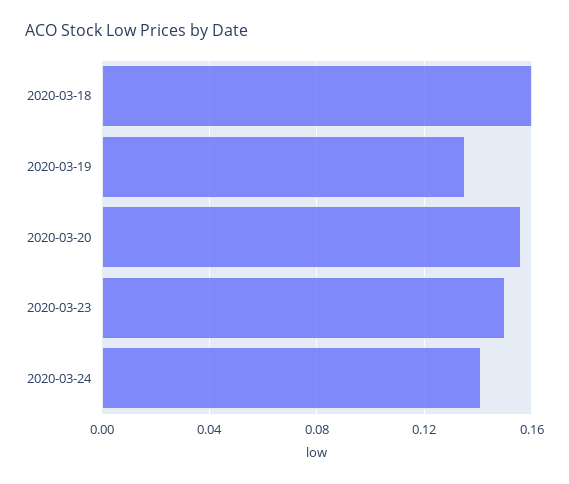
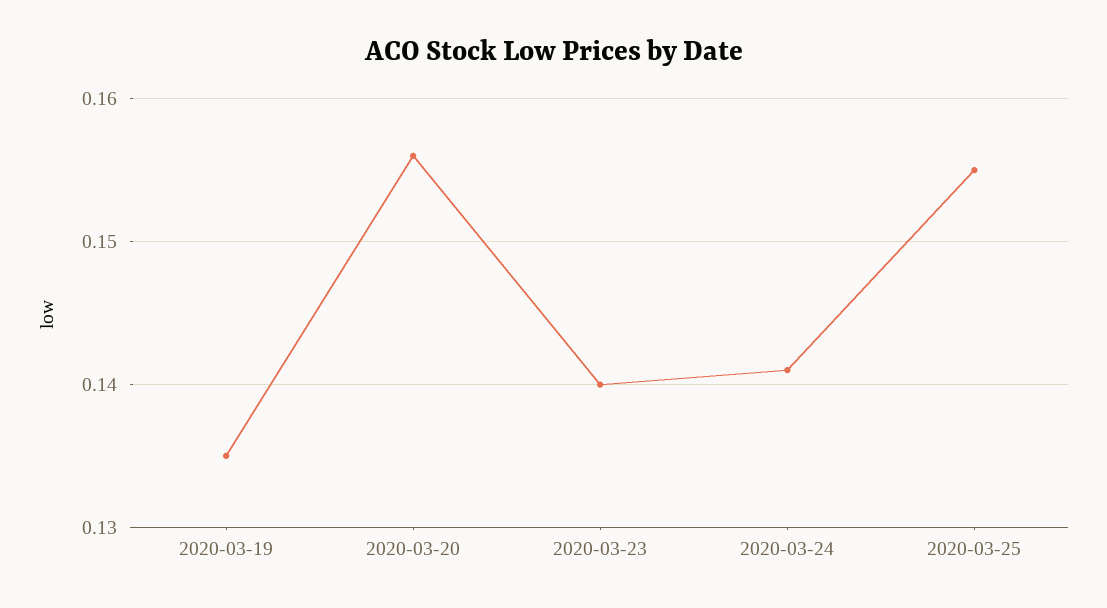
2020-03-18: 0.16 -> none
2020-03-23: 0.15 -> 0.14
2020-03-25: none -> 0.155

